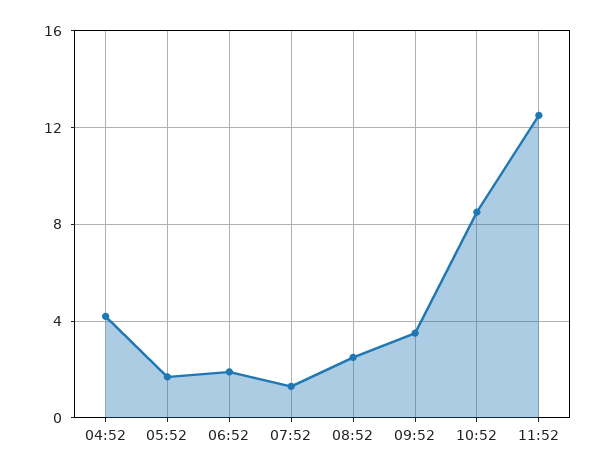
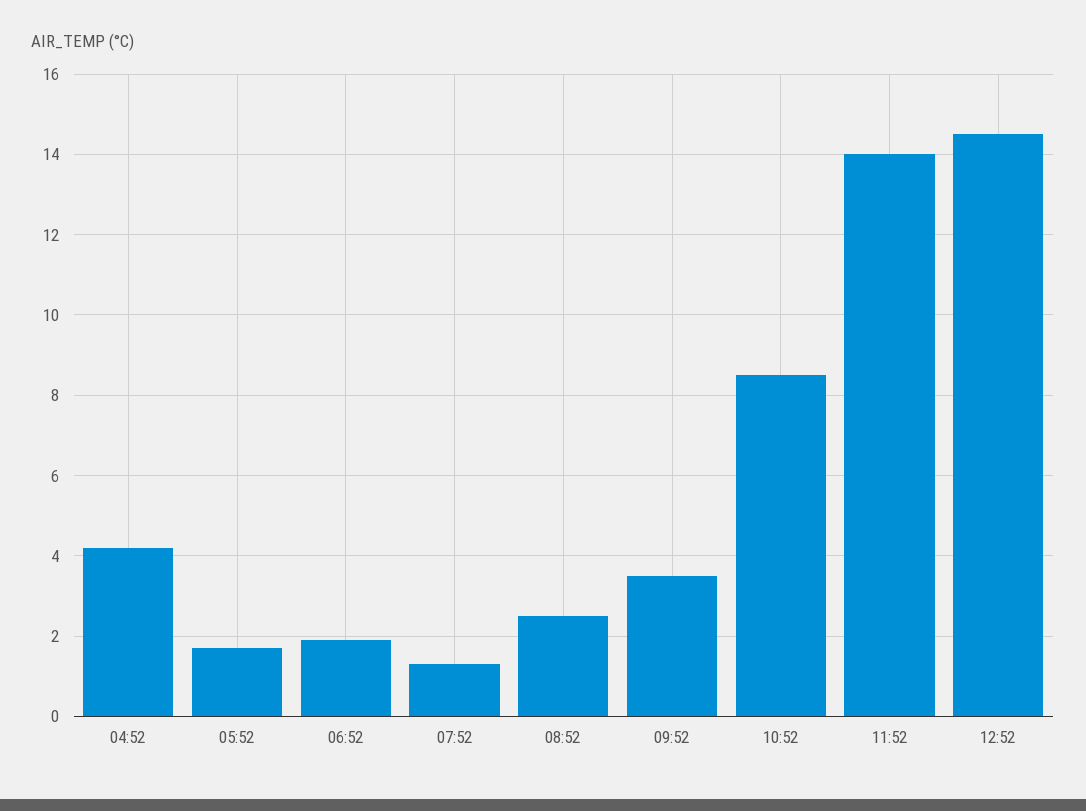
11:52: 12.5 -> 14
12:52: none -> 14.5

